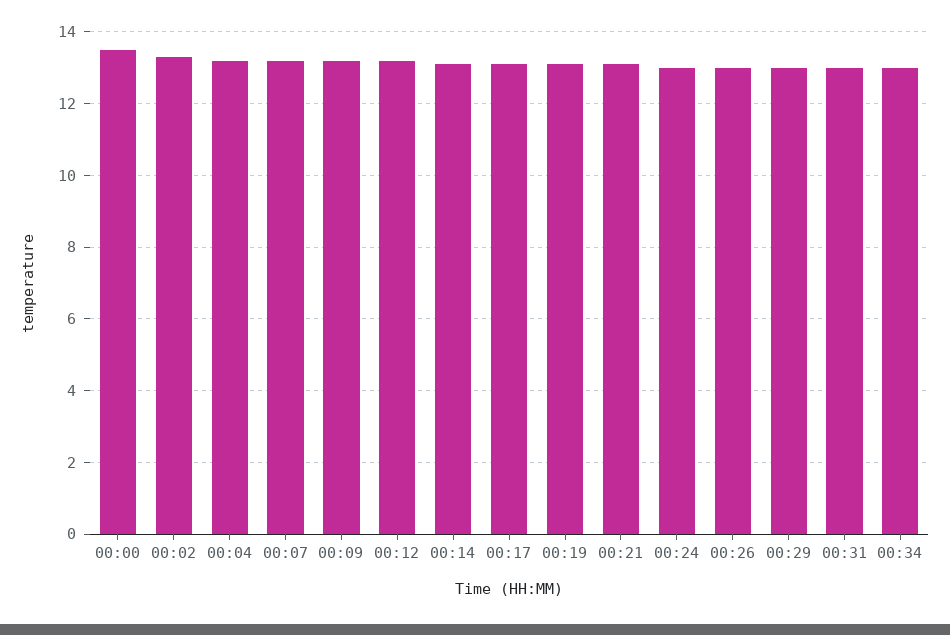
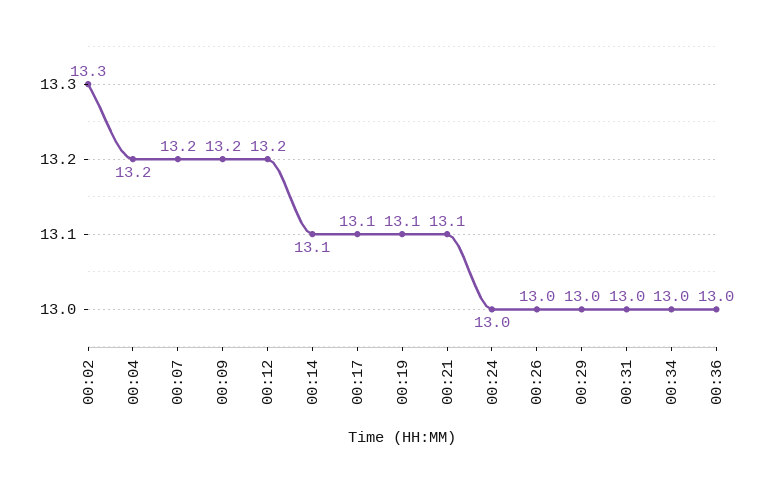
00:00: 13.5 -> none
00:36: none -> 13

